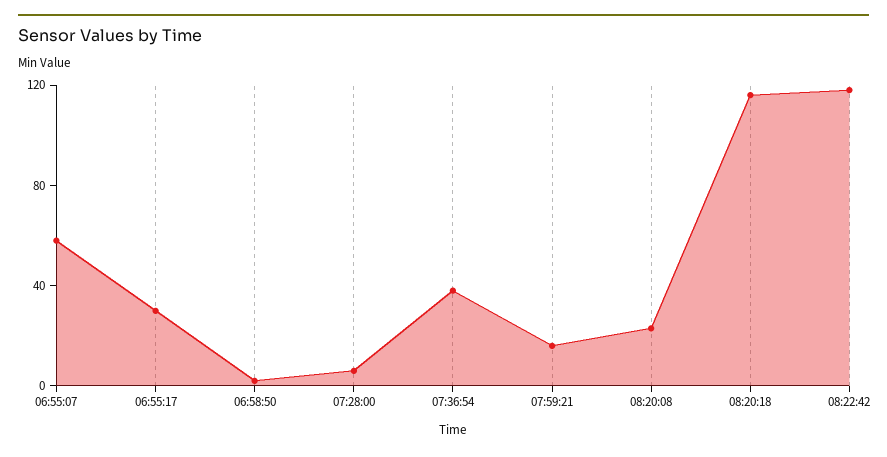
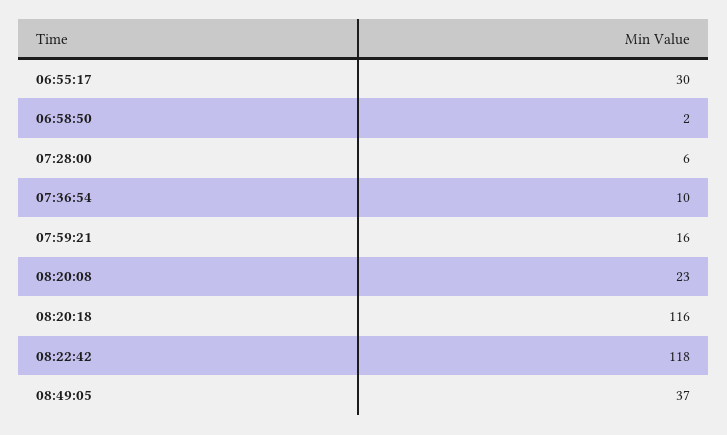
06:55:07: 60 -> none
07:36:54: 40 -> 10
08:49:05: none -> 37

